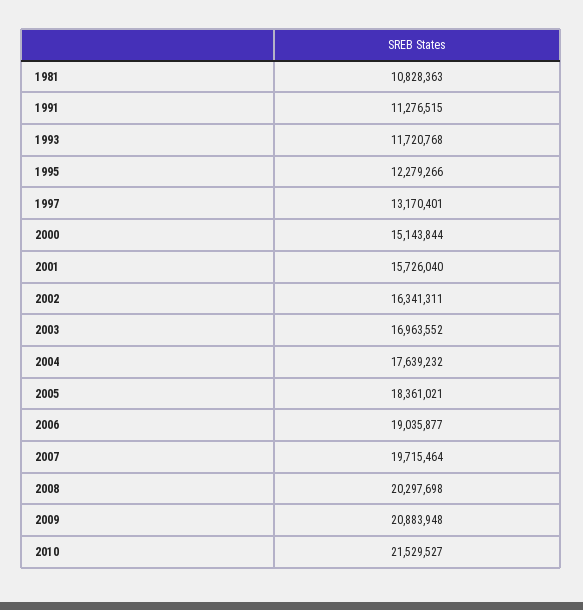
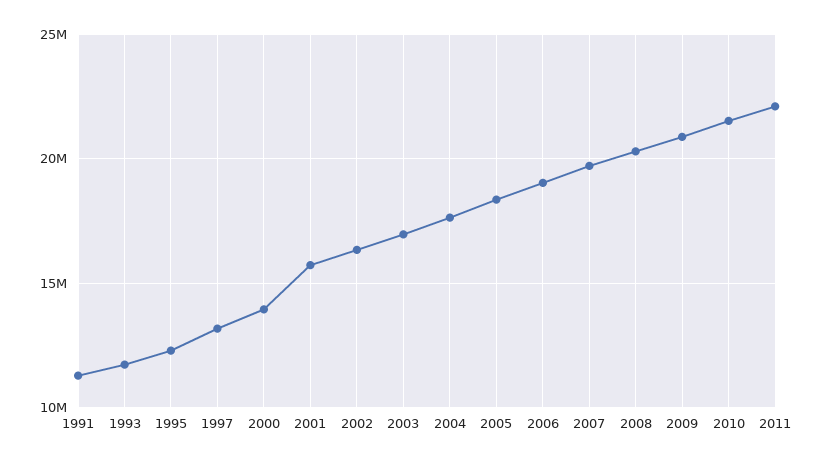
1981: 10828363 -> none
2000: 15143844 -> 14000000
2011: none -> 22000000

